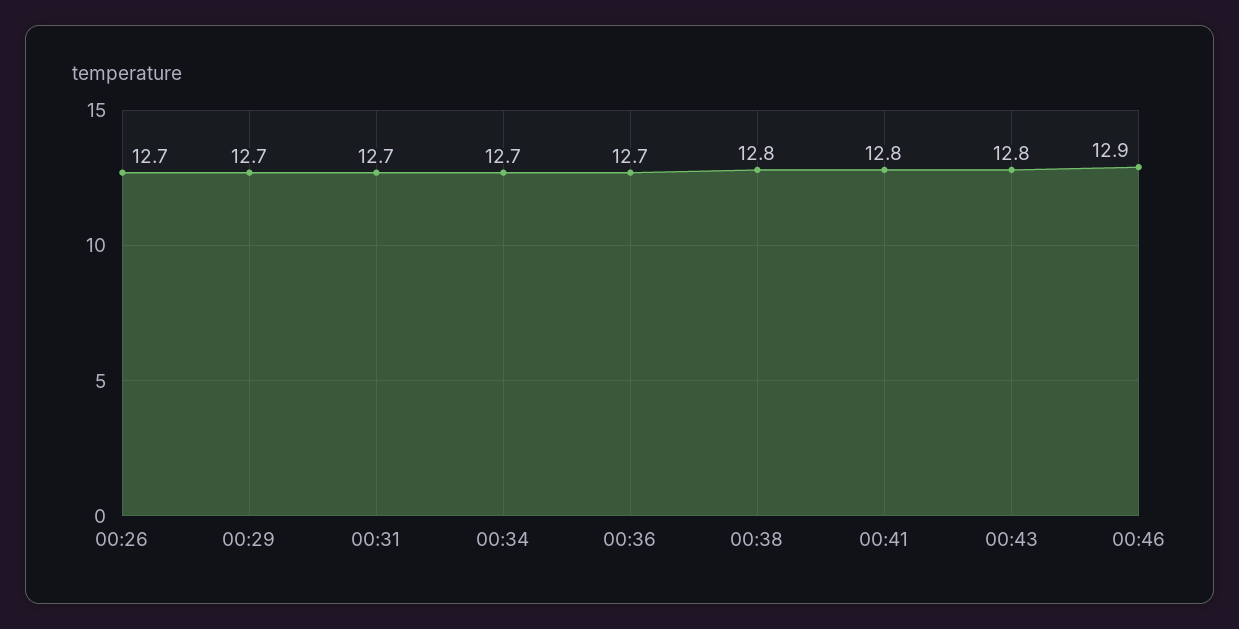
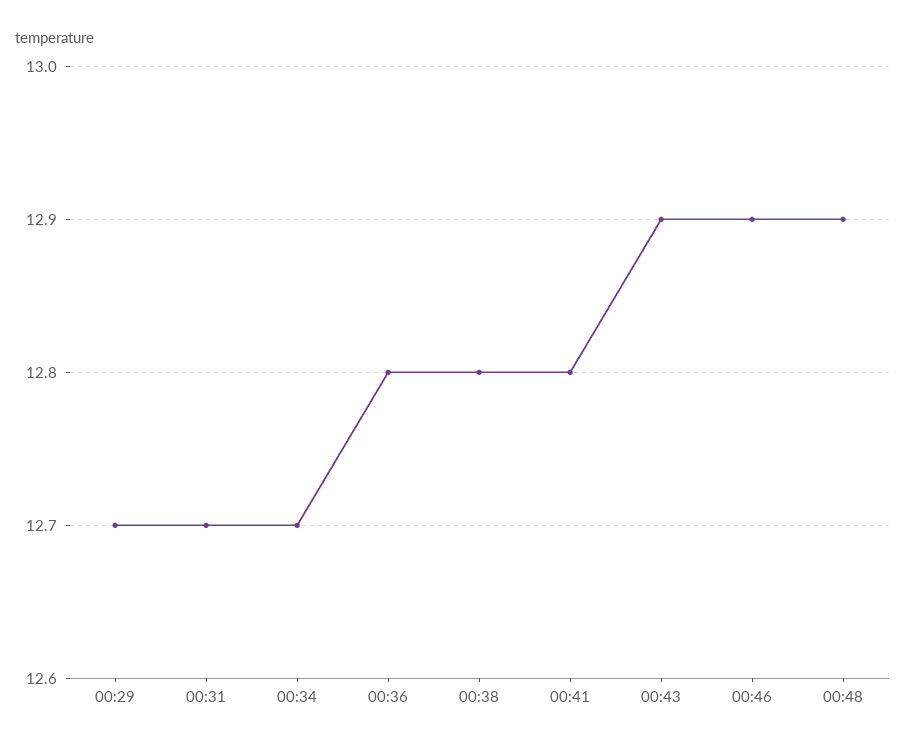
00:26: 12.7 -> none
00:36: 12.7 -> 12.8
00:43: 12.8 -> 12.9
00:48: none -> 12.9

